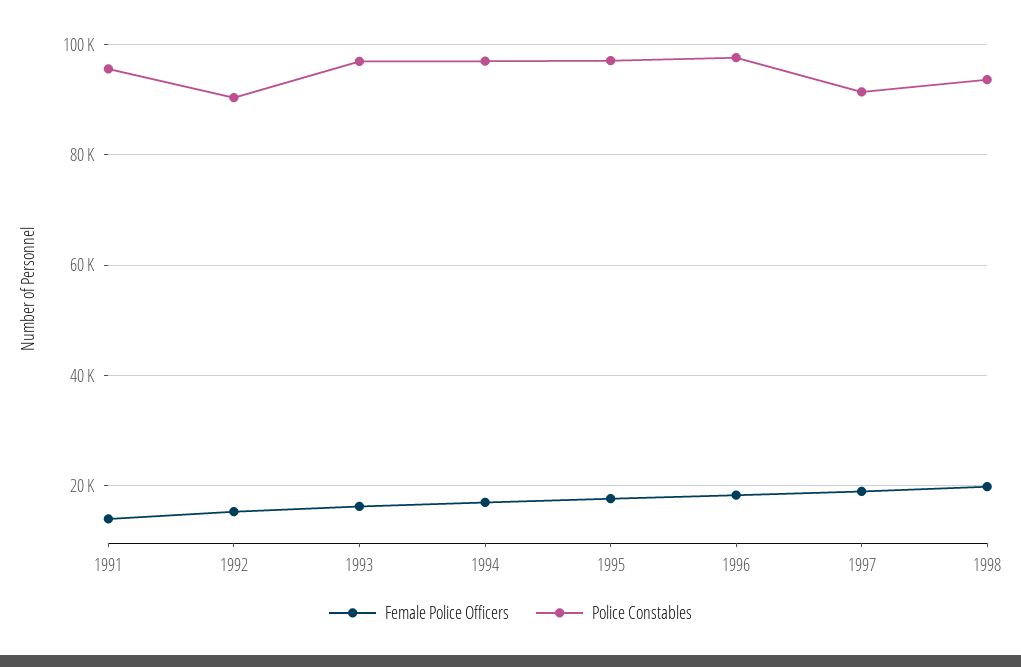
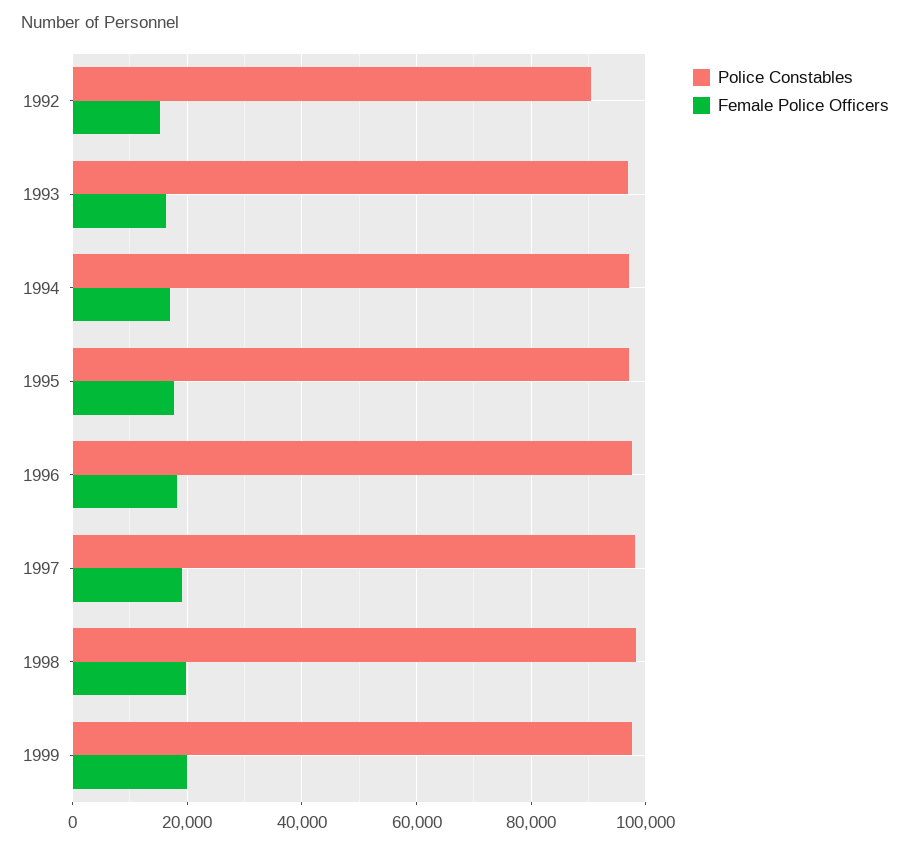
Female Police Officers, 1991: 14000 -> none
Police Constables, 1991: 96000 -> none
Police Constables, 1997: 92000 -> 98000
Police Constables, 1998: 94000 -> 98000
Police Constables, 1999: none -> 98000
Female Police Officers, 1999: none -> 20000

